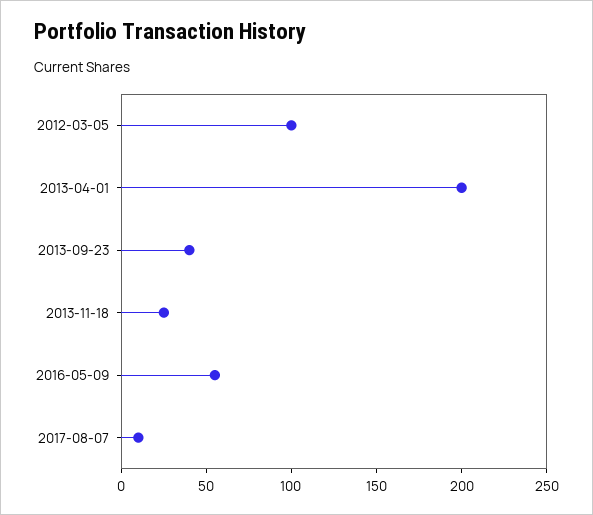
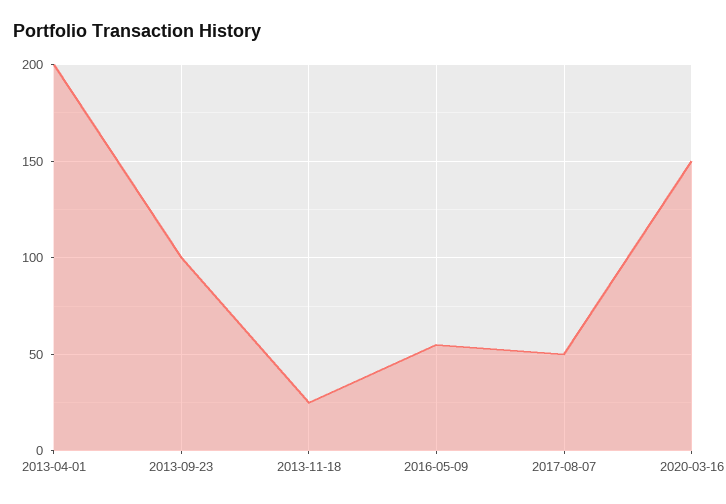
2012-03-05: 100 -> none
2013-09-23: 40 -> 100
2017-08-07: 10 -> 50
2020-03-16: none -> 150

